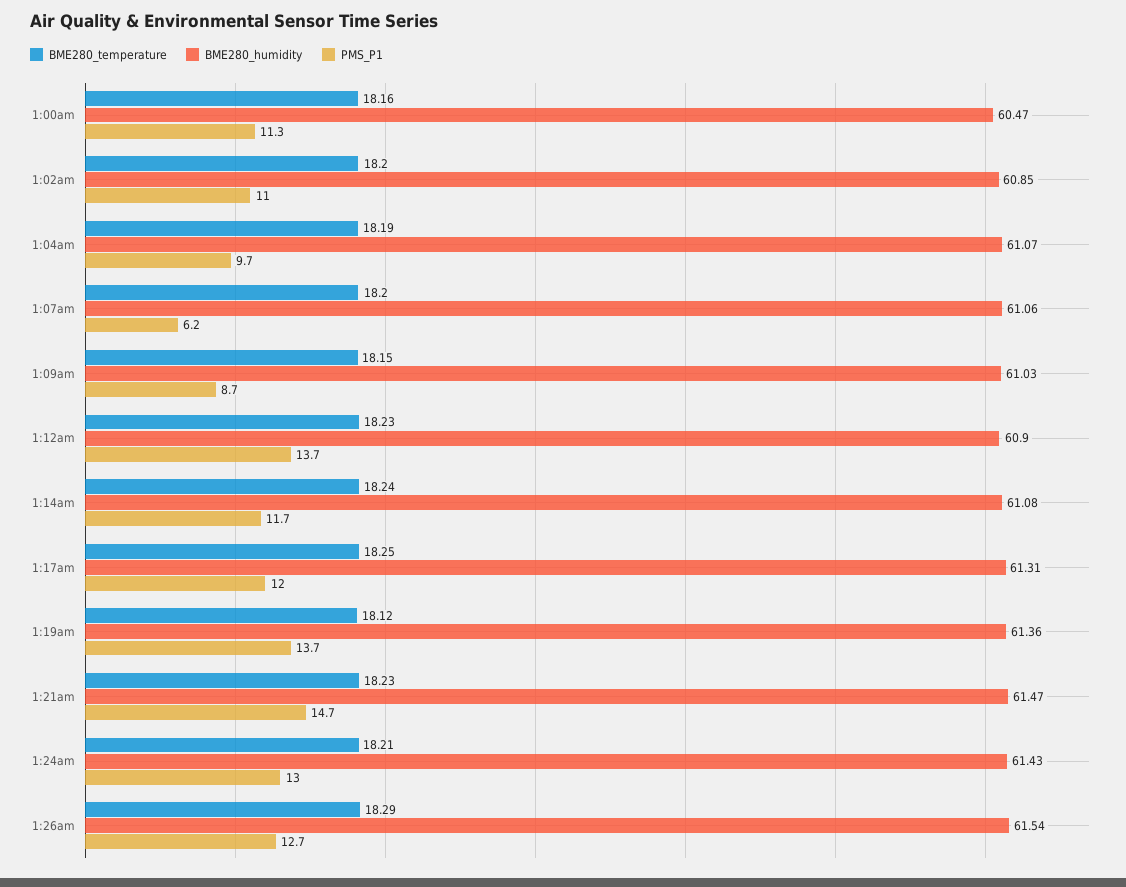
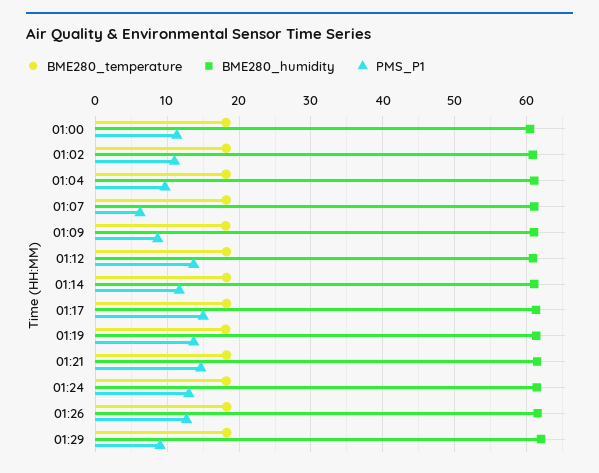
PMS_P1, 1:17am: 12 -> 15
BME280_temperature, 01:29: none -> 18
BME280_humidity, 01:29: none -> 62
PMS_P1, 01:29: none -> 9

